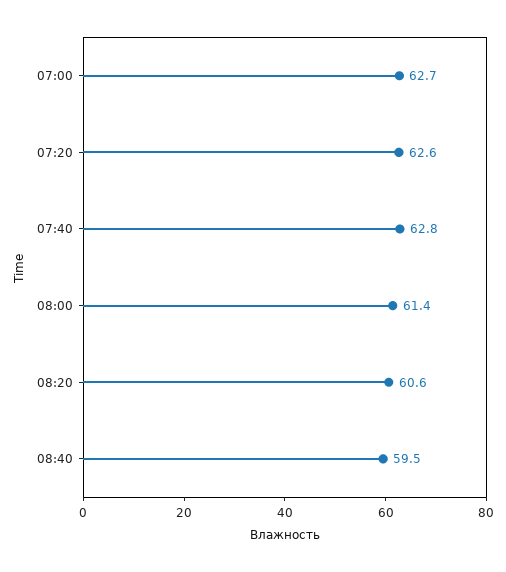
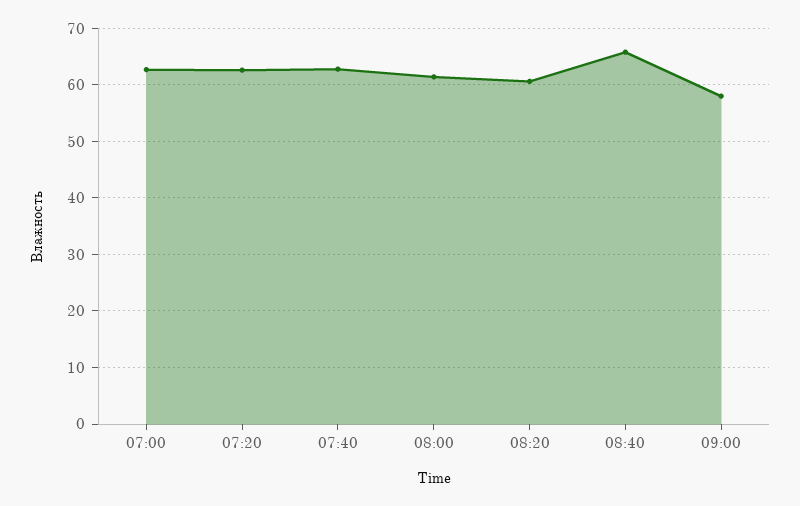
08:40: 59.5 -> 66
09:00: none -> 58

